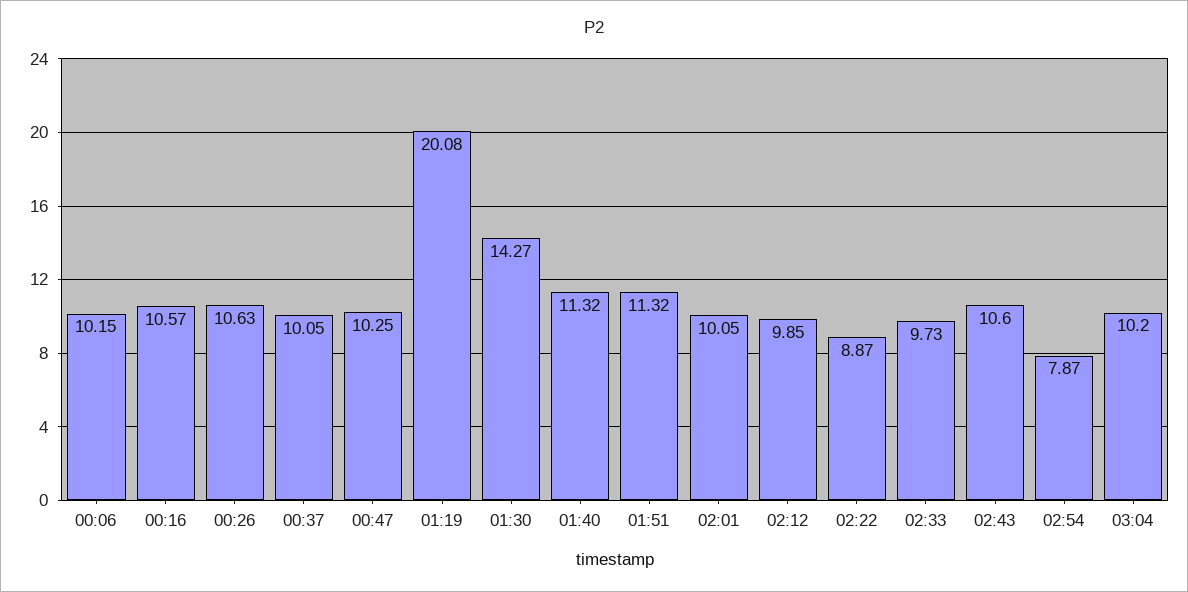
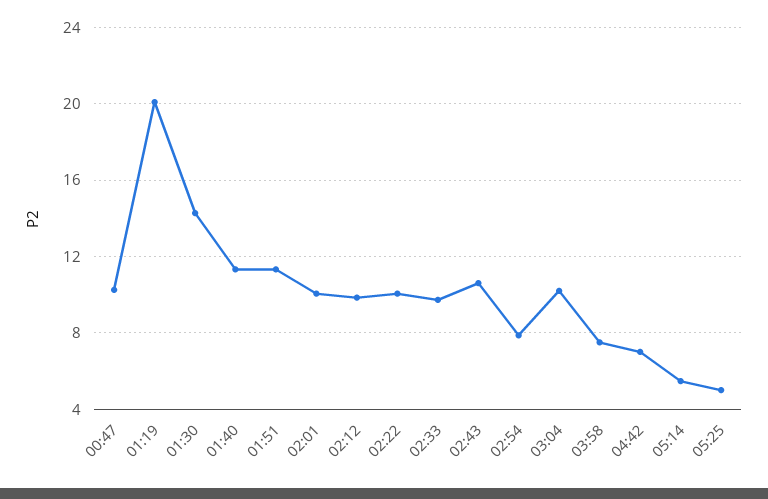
00:06: 10.15 -> none
00:16: 10.57 -> none
00:26: 10.63 -> none
00:37: 10.05 -> none
02:22: 8.87 -> 10
03:58: none -> 7.5
04:42: none -> 7
05:14: none -> 5.5
05:25: none -> 5

